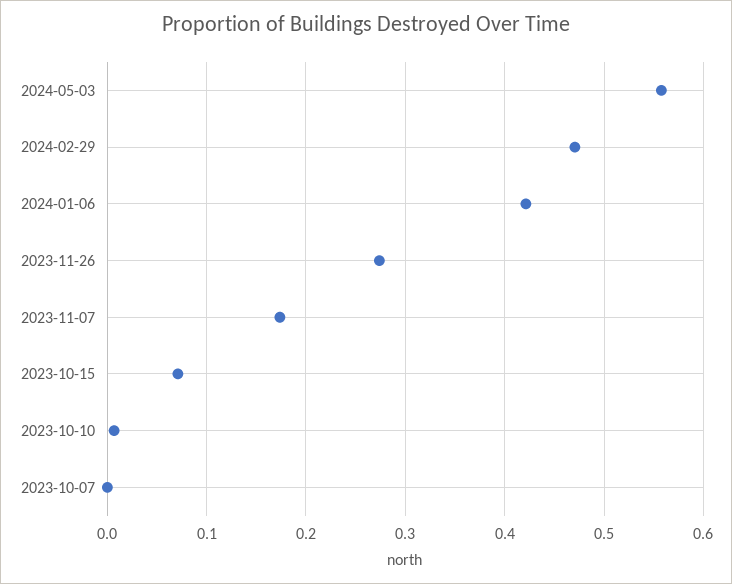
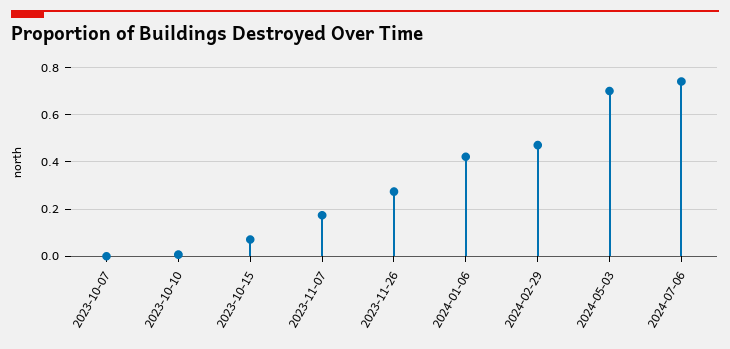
2024-05-03: 0.56 -> 0.7
2024-07-06: none -> 0.75

